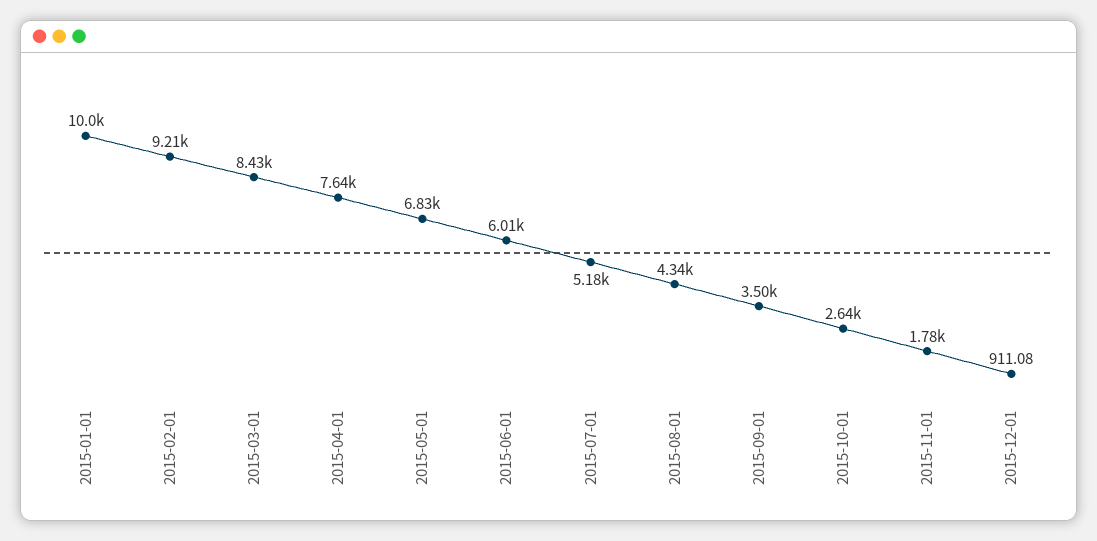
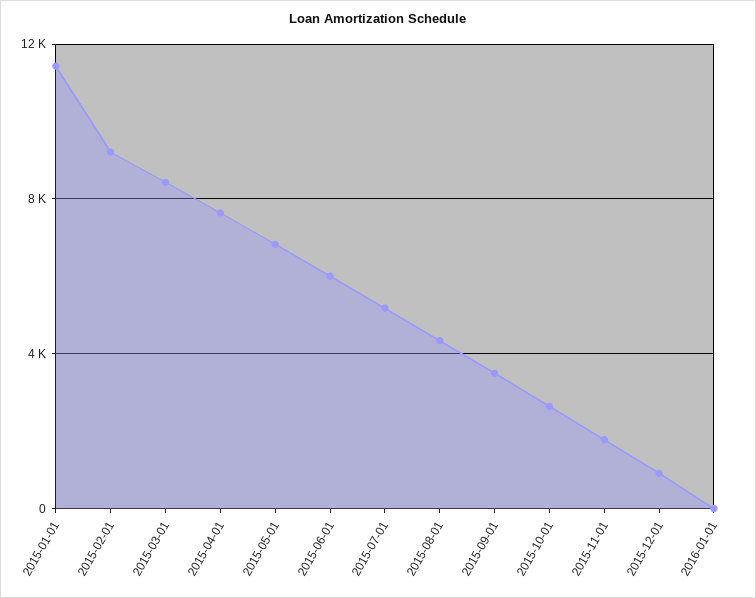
2015-01-01: 10000 -> 11500
2016-01-01: none -> 0

